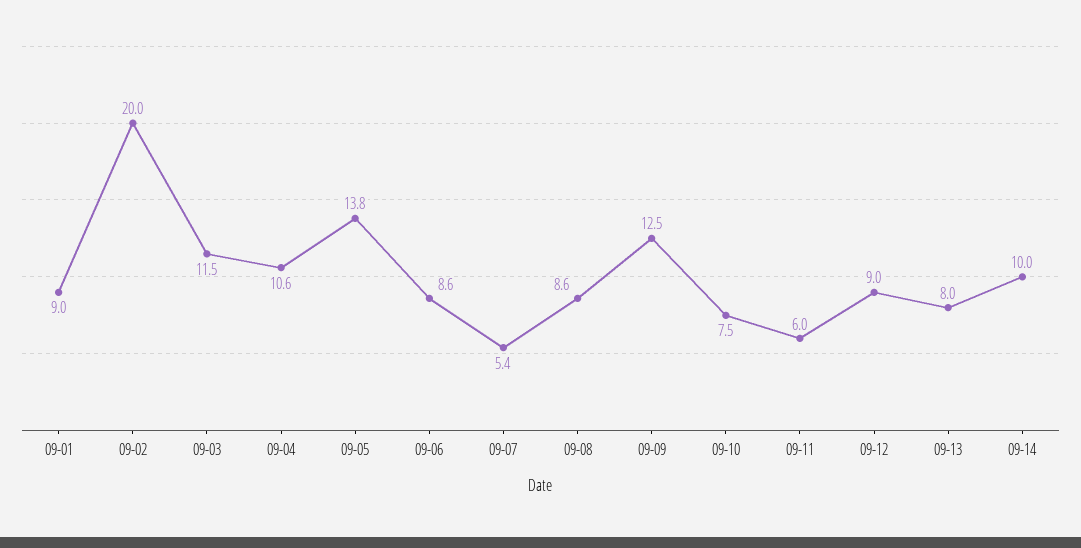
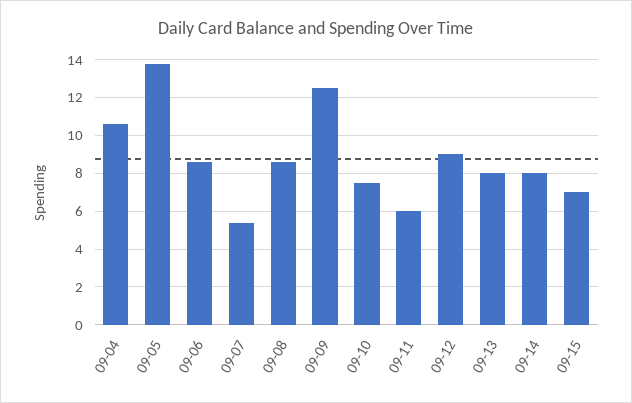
09-01: 9 -> none
09-02: 20 -> none
09-03: 11.5 -> none
09-14: 10 -> 8
09-15: none -> 7

